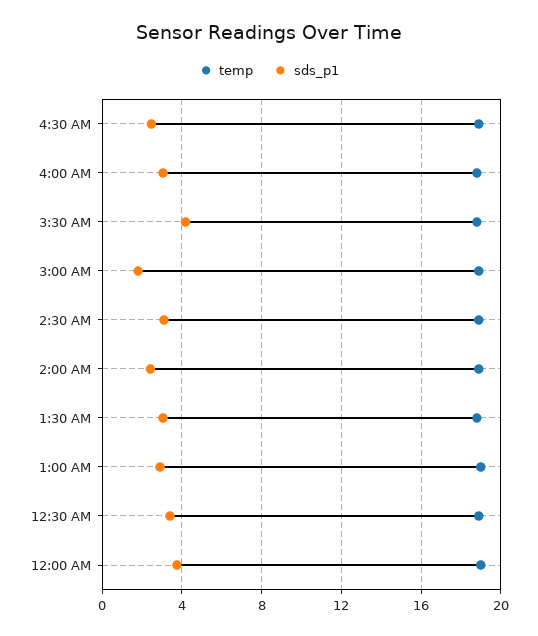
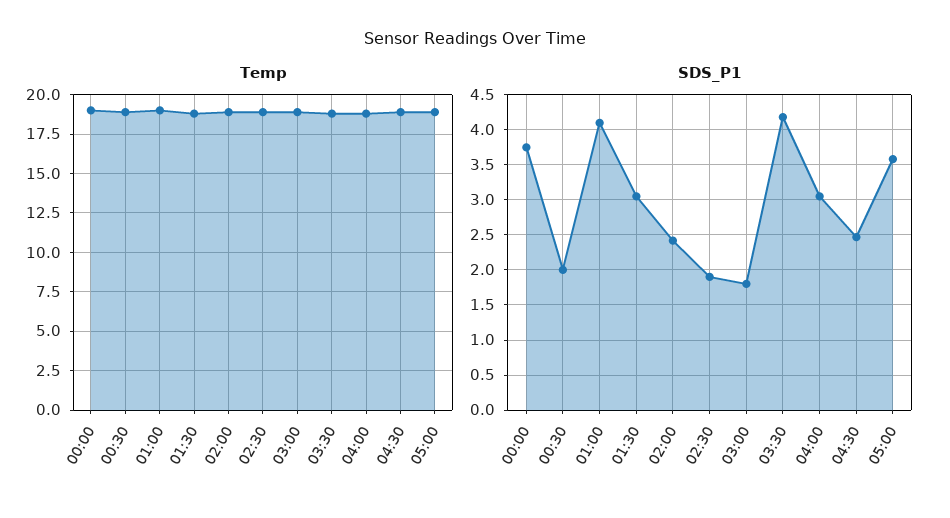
sds_p1, 2:30 AM: 3 -> 1.9
sds_p1, 1:00 AM: 3 -> 4.1
sds_p1, 12:30 AM: 3.5 -> 2
temp, 05:00: none -> 19
sds_p1, 05:00: none -> 3.6

